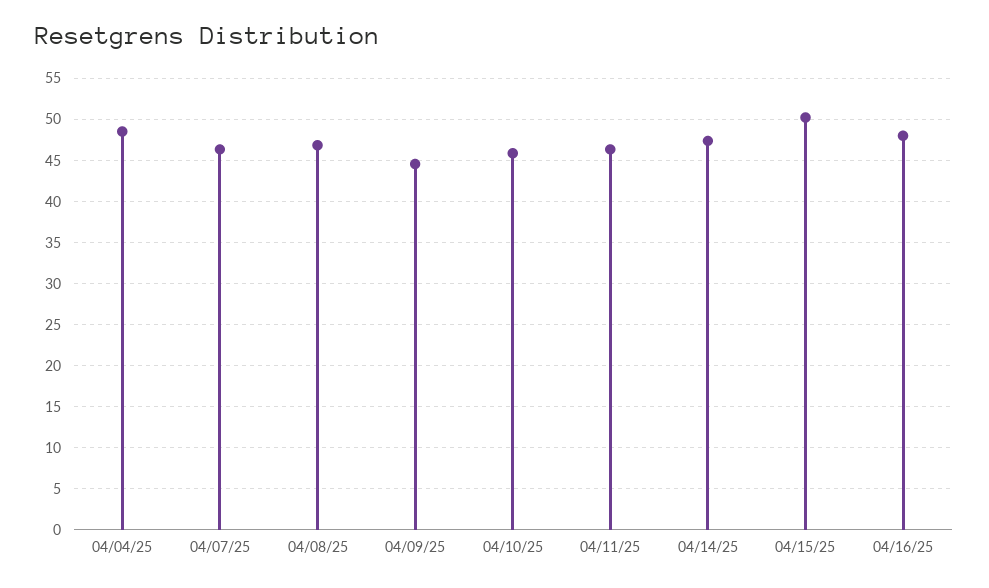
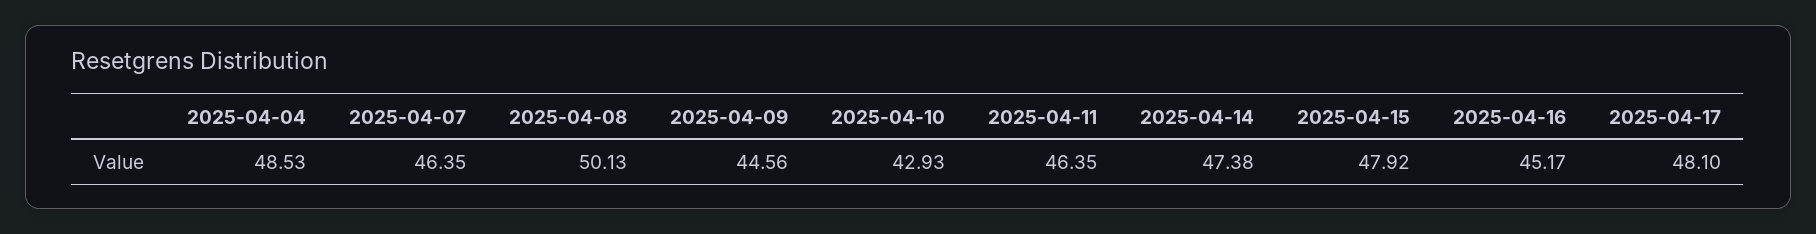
04/08/25: 47 -> 50.13
04/10/25: 46 -> 42.93
04/15/25: 50 -> 47.92
04/16/25: 48 -> 45.17
2025-04-17: none -> 48.1

